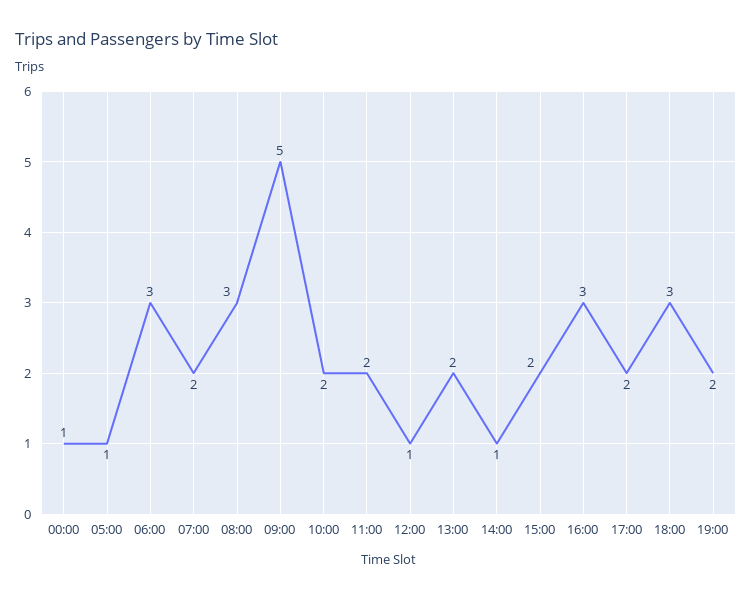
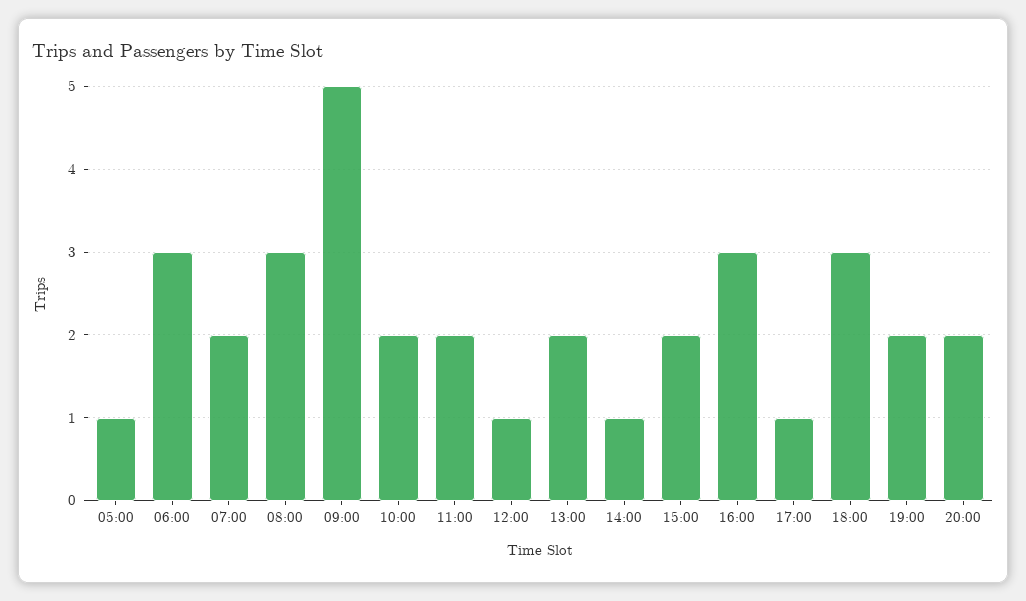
00:00: 1 -> none
17:00: 2 -> 1
20:00: none -> 2

